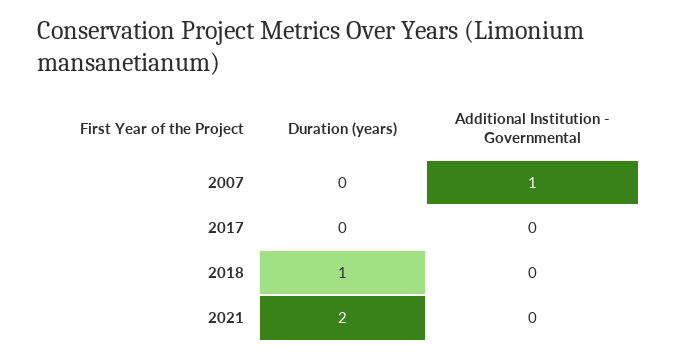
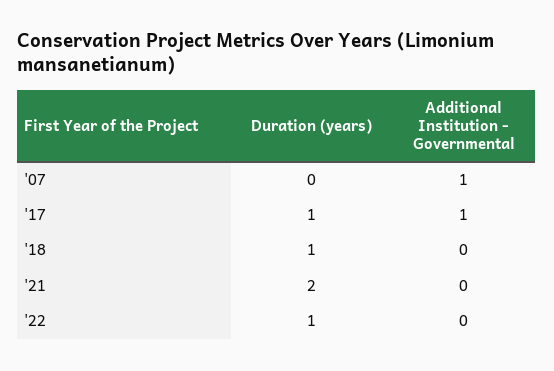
Duration (years), 2017: 0 -> 1
Additional Institution - Governmental, 2017: 0 -> 1
Duration (years), '22: none -> 1
Additional Institution - Governmental, '22: none -> 0

